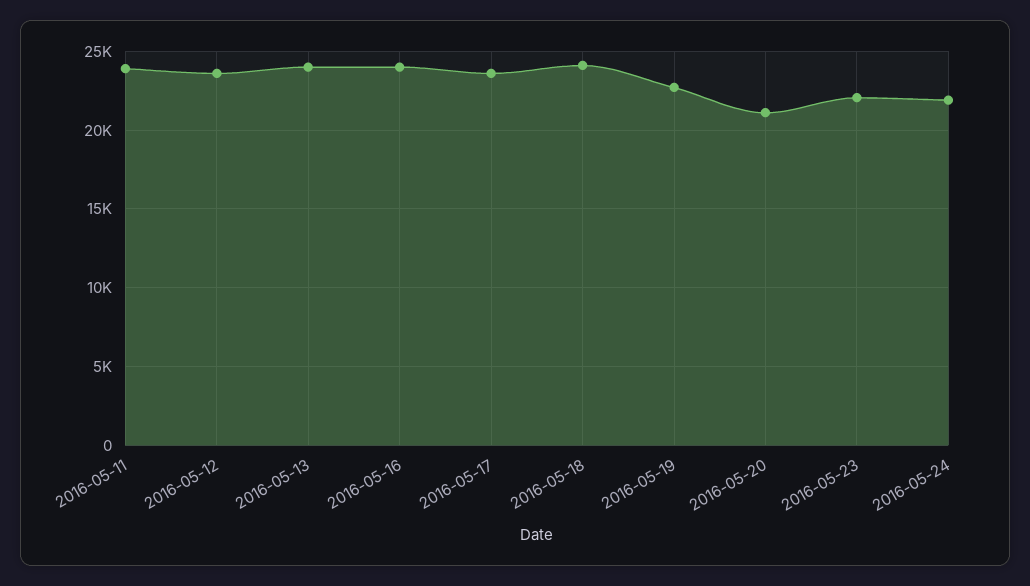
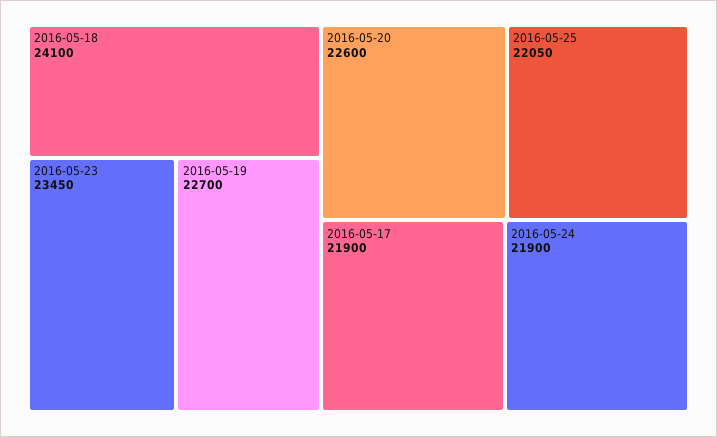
2016-05-11: 24000 -> none
2016-05-12: 23500 -> none
2016-05-13: 24000 -> none
2016-05-16: 24000 -> none
2016-05-17: 23500 -> 21900
2016-05-20: 21000 -> 22600
2016-05-23: 22000 -> 23450
2016-05-25: none -> 22050

